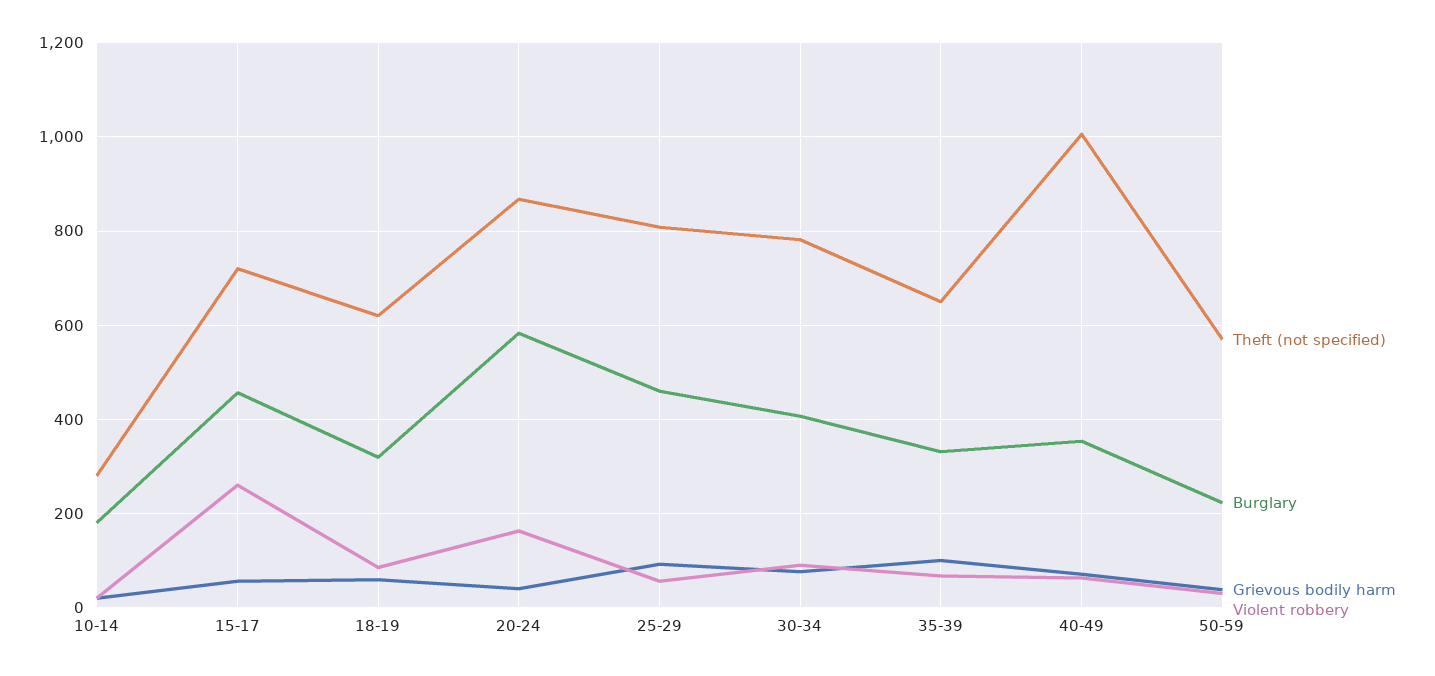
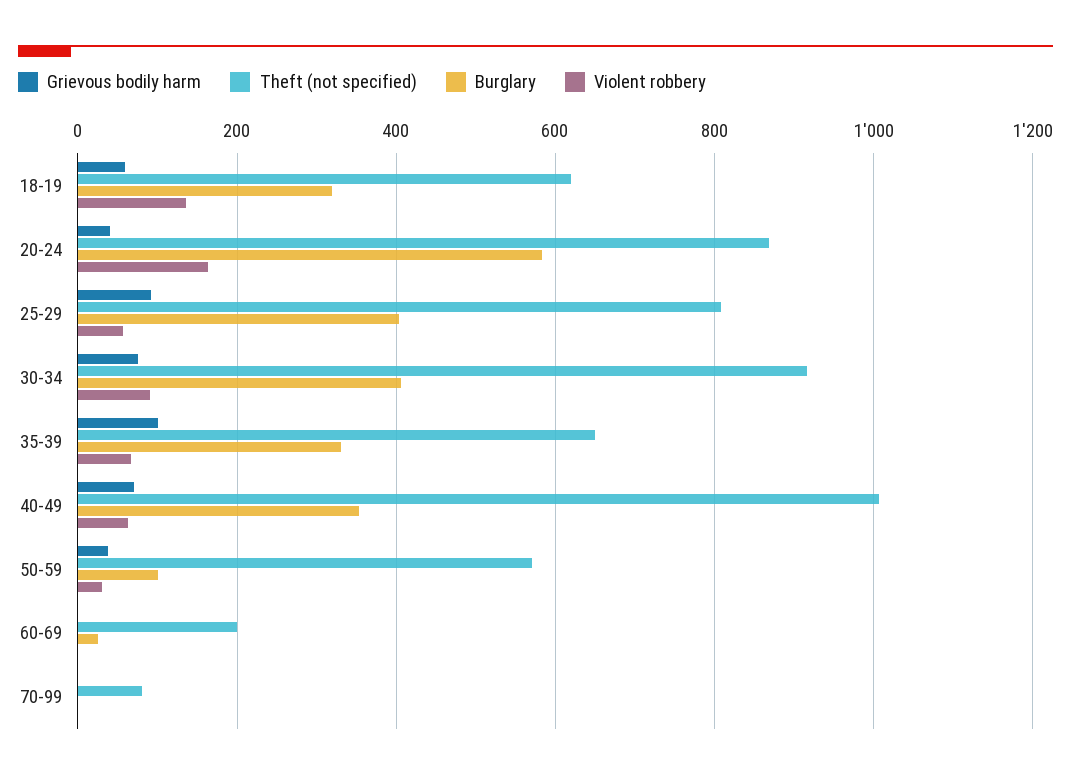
Theft (not specified), 10-14: 280 -> none
Burglary, 10-14: 180 -> none
Grievous bodily harm, 10-14: 20 -> none
Violent robbery, 10-14: 20 -> none
Theft (not specified), 15-17: 720 -> none
Burglary, 15-17: 460 -> none
Grievous bodily harm, 15-17: 60 -> none
Violent robbery, 15-17: 260 -> none
Violent robbery, 18-19: 80 -> 140
Burglary, 25-29: 460 -> 400
Theft (not specified), 30-34: 780 -> 920
Burglary, 50-59: 220 -> 100
Grievous bodily harm, 60-69: none -> 0
Theft (not specified), 60-69: none -> 200
Burglary, 60-69: none -> 20
Violent robbery, 60-69: none -> 0
Grievous bodily harm, 70-99: none -> 0
Theft (not specified), 70-99: none -> 80
Burglary, 70-99: none -> 0
Violent robbery, 70-99: none -> 0

